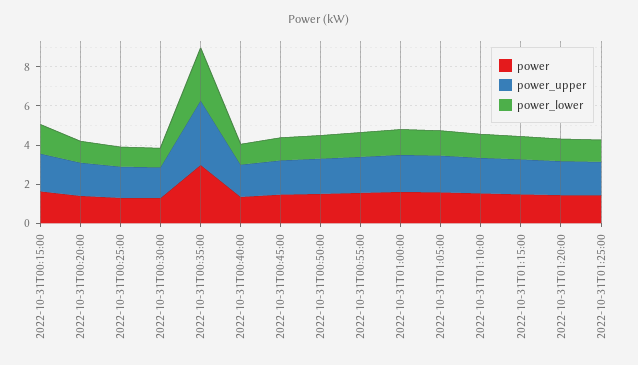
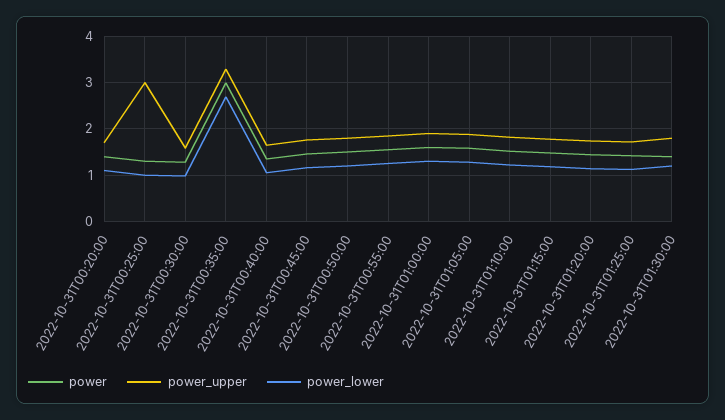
power, 2022-10-31T00:15:00: 1.5 -> none
power_upper, 2022-10-31T00:15:00: 2 -> none
power_lower, 2022-10-31T00:15:00: 1.5 -> none
power_upper, 2022-10-31T00:25:00: 1.5 -> 3
power, 2022-10-31T01:30:00: none -> 1.4
power_upper, 2022-10-31T01:30:00: none -> 1.8
power_lower, 2022-10-31T01:30:00: none -> 1.2

